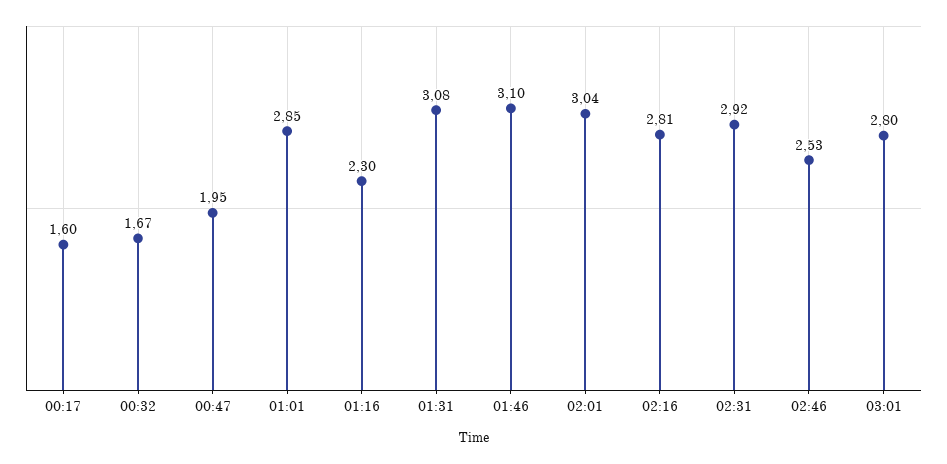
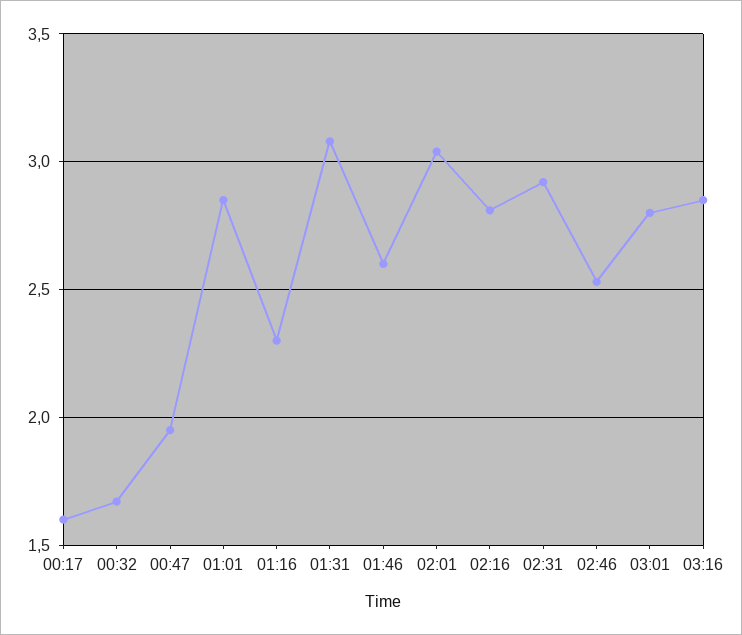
01:46: 3.1 -> 2.6
03:16: none -> 2.85

